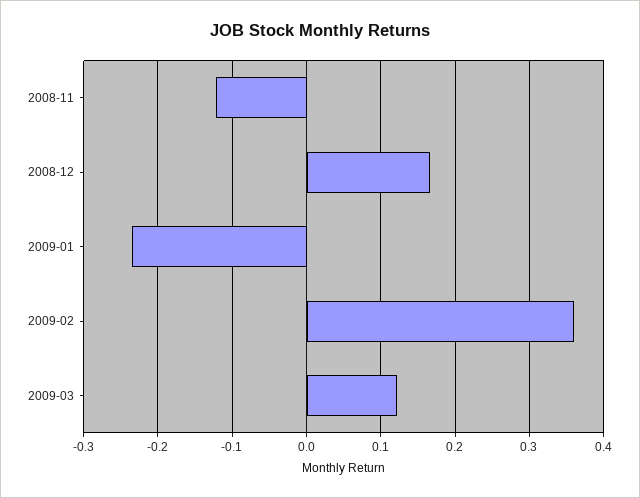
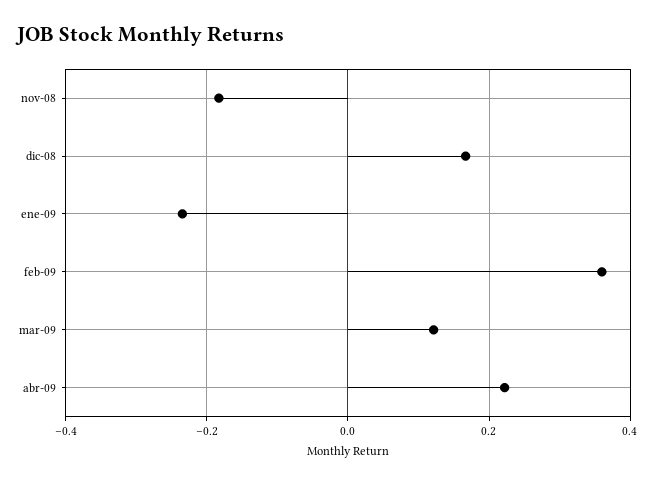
2008-11: -0.12 -> -0.18
abr-09: none -> 0.22

